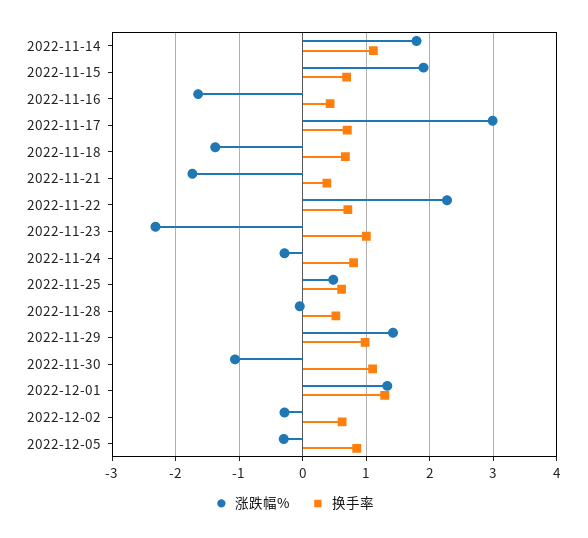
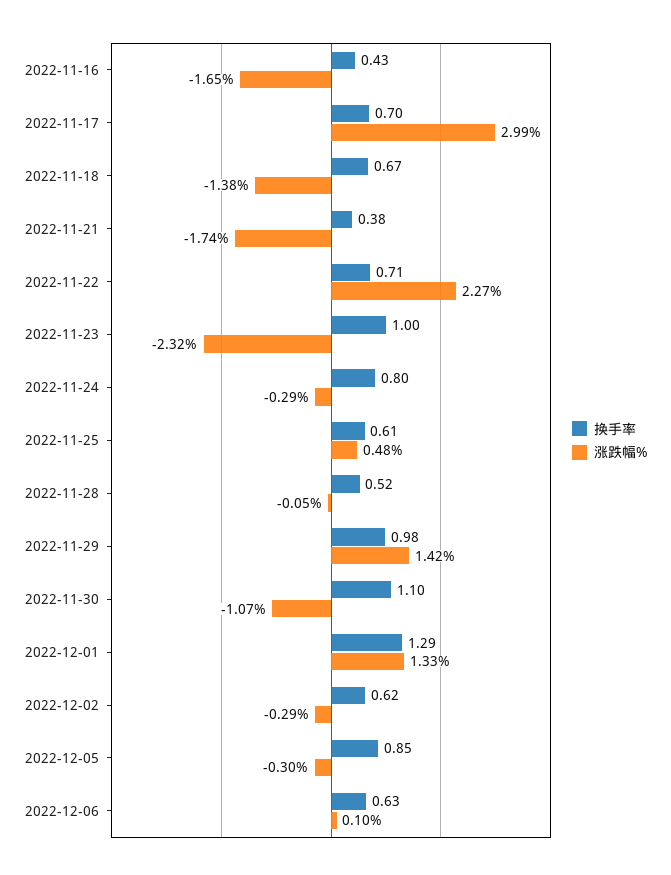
涨跌幅%, 2022-11-14: 1.8 -> none
换手率, 2022-11-14: 1.1 -> none
涨跌幅%, 2022-11-15: 1.9 -> none
换手率, 2022-11-15: 0.7 -> none
换手率, 2022-12-06: none -> 0.63
涨跌幅%, 2022-12-06: none -> 0.1

